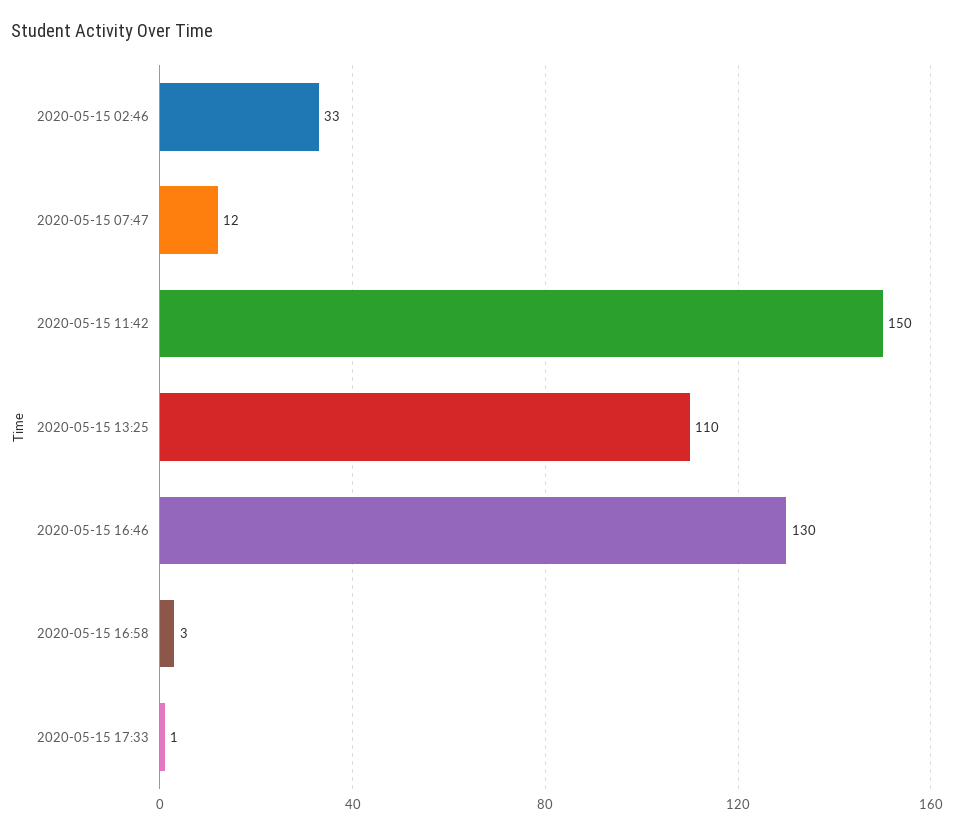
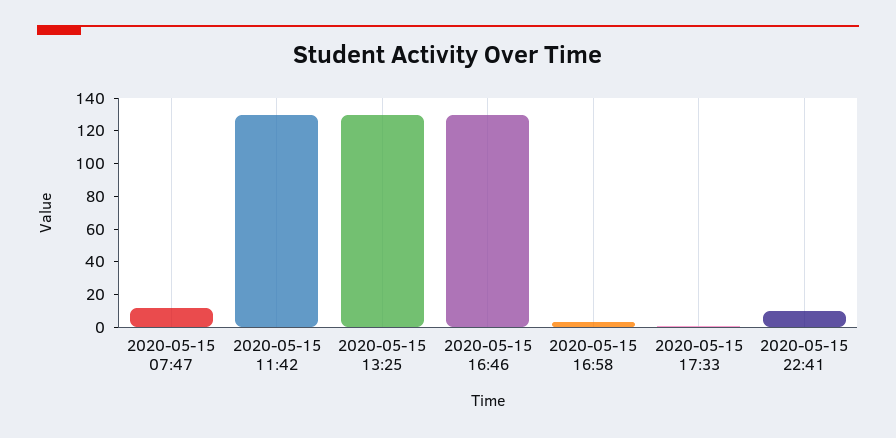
2020-05-15 02:46: 33 -> none
2020-05-15 11:42: 150 -> 130
2020-05-15 13:25: 110 -> 130
2020-05-15 22:41: none -> 10

